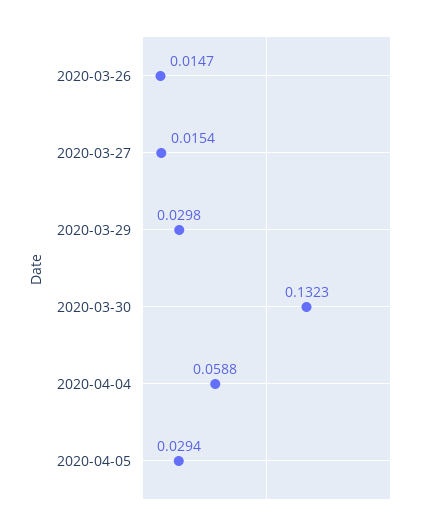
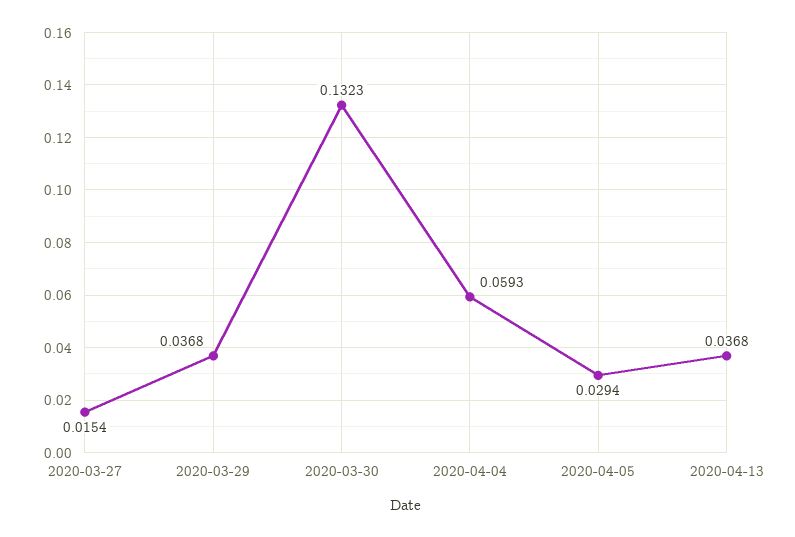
2020-03-26: 0.0147 -> none
2020-03-29: 0.0298 -> 0.0368
2020-04-04: 0.0588 -> 0.0593
2020-04-13: none -> 0.0368

